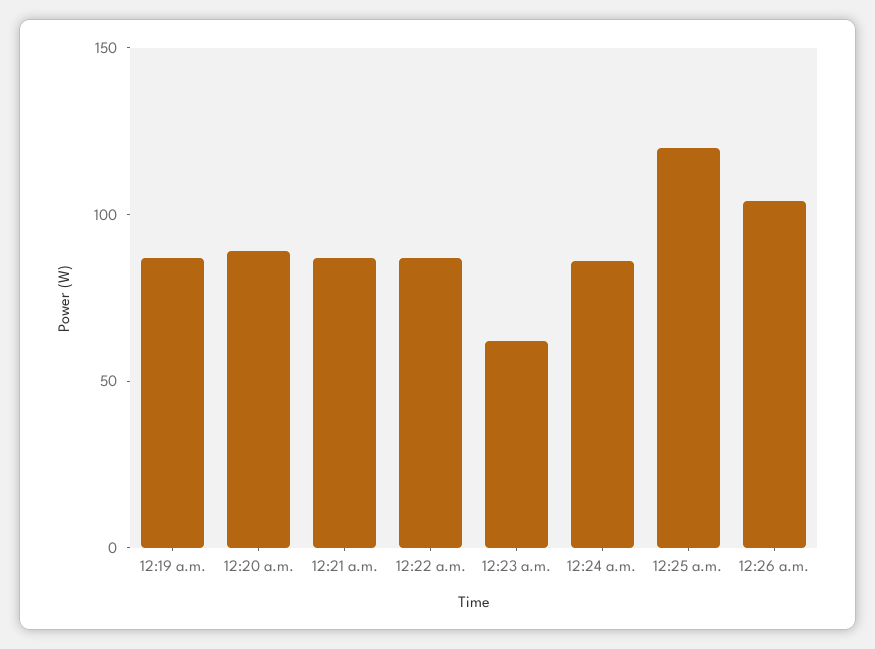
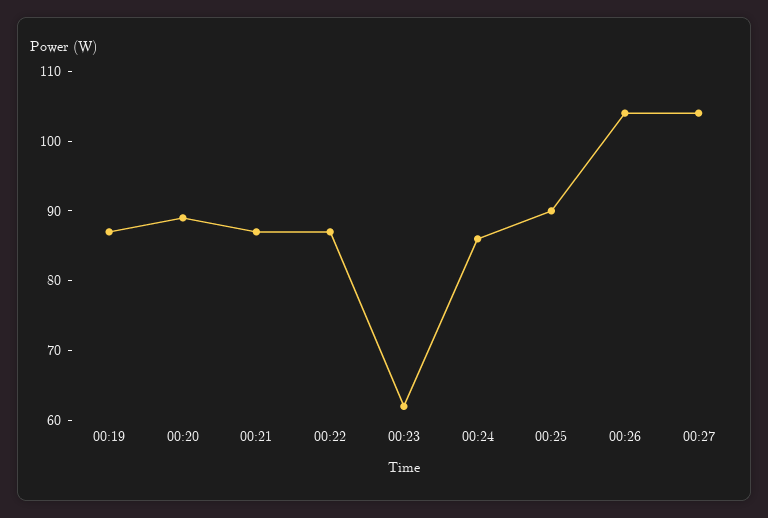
12:25 a.m.: 120 -> 90
00:27: none -> 105

